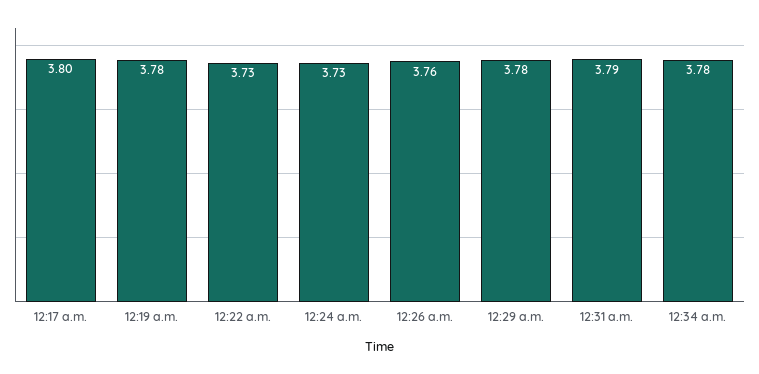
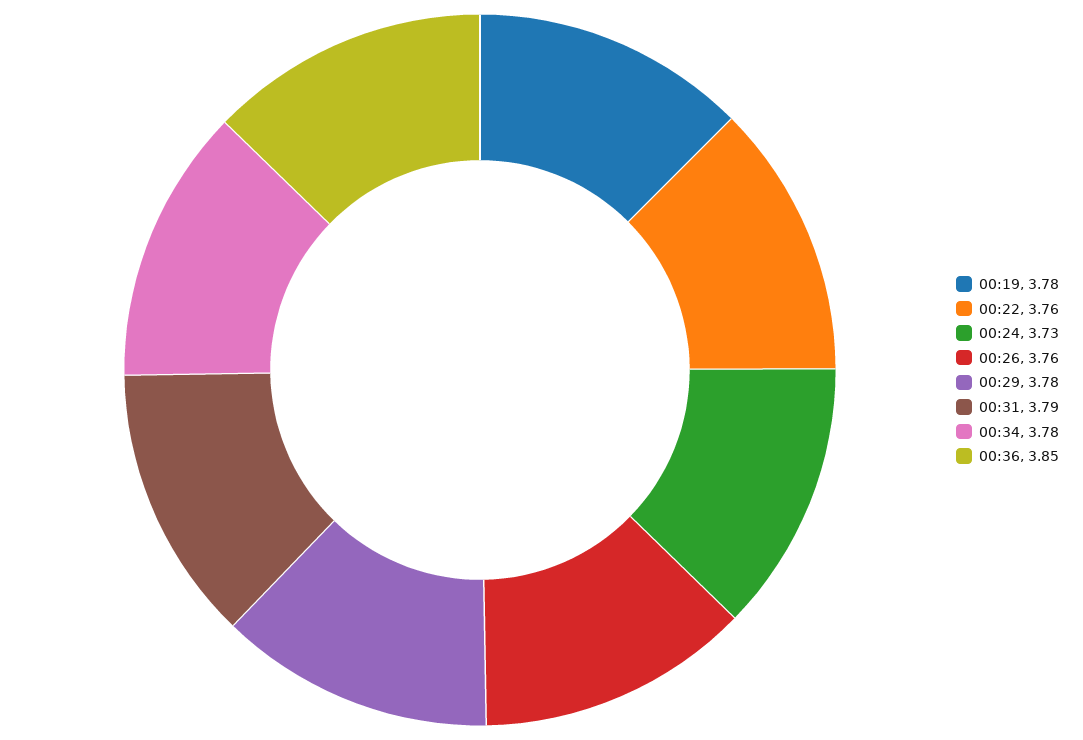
12:17 a.m.: 3.8 -> none
12:22 a.m.: 3.73 -> 3.76
00:36: none -> 3.85

